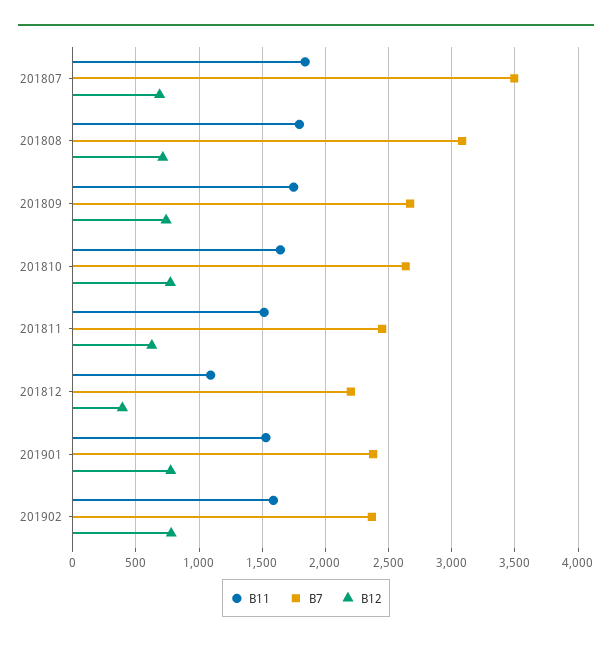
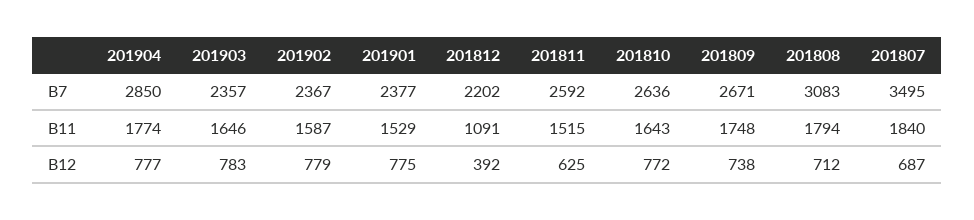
B7, 201811: 2450 -> 2592
B7, 201904: none -> 2850
B7, 201903: none -> 2357
B11, 201904: none -> 1774
B11, 201903: none -> 1646
B12, 201904: none -> 777
B12, 201903: none -> 783

